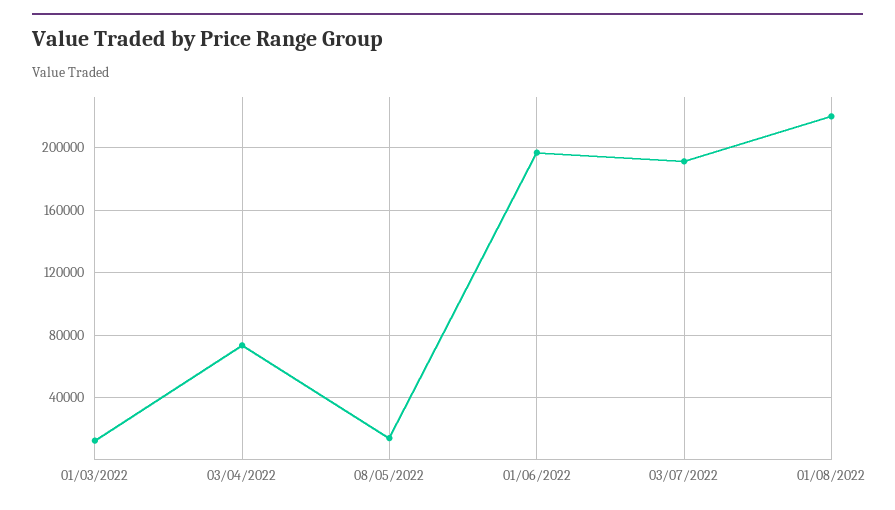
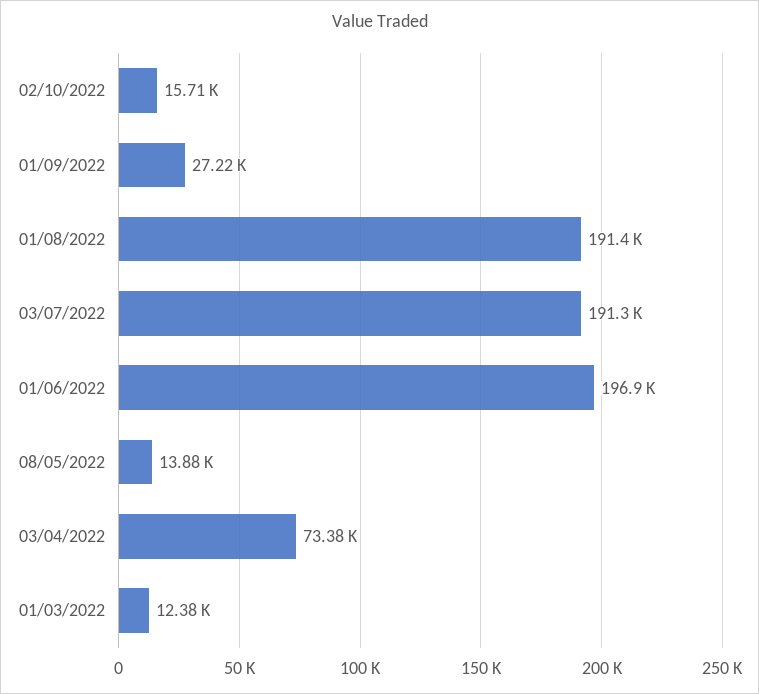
01/08/2022: 220000 -> 191400
02/10/2022: none -> 15710
01/09/2022: none -> 27220

